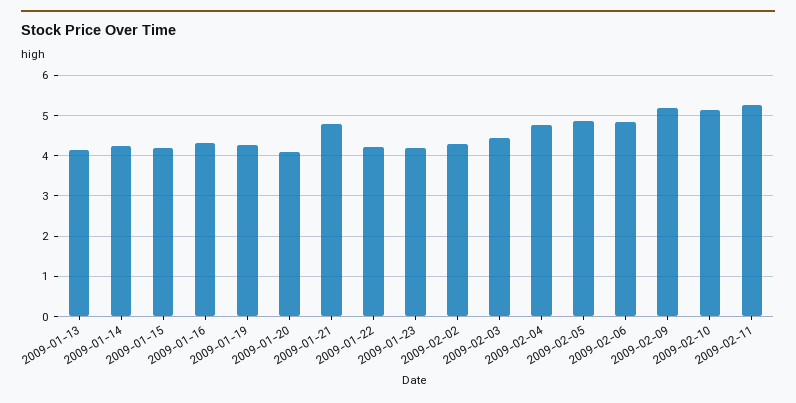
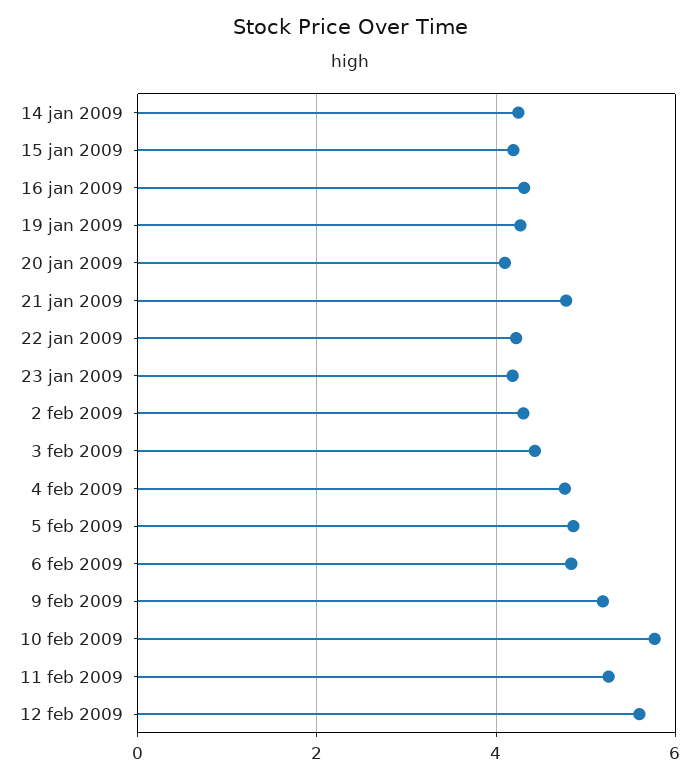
2009-01-13: 4.2 -> none
2009-02-10: 5.2 -> 5.8
12 feb 2009: none -> 5.6

